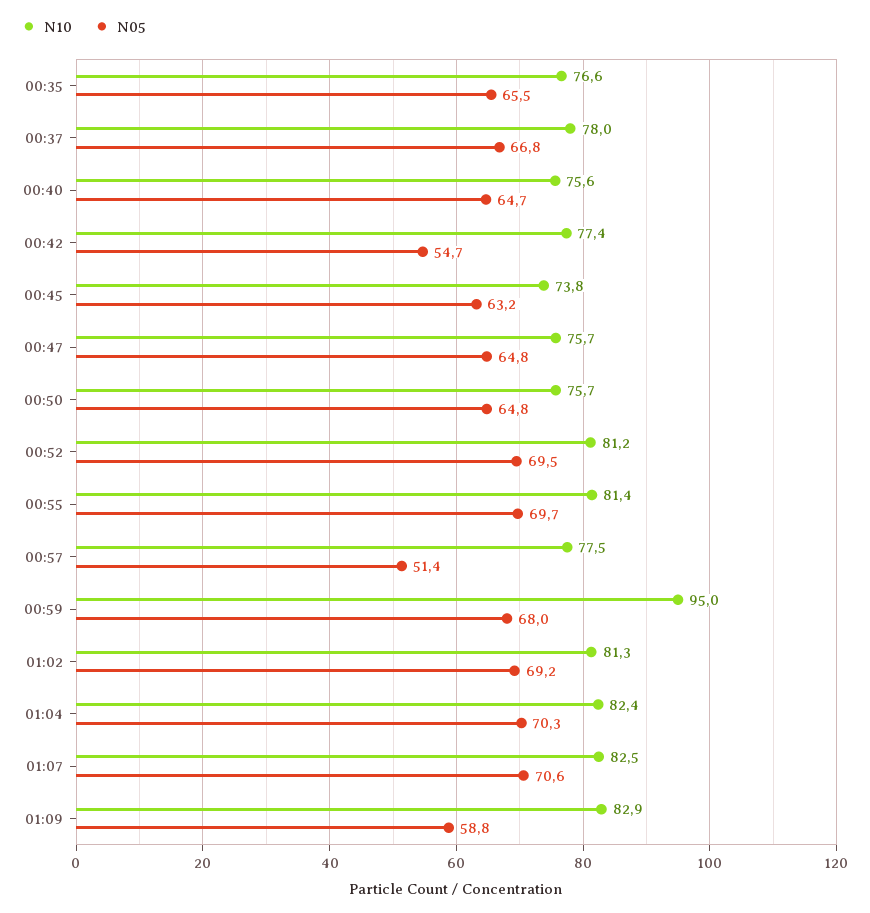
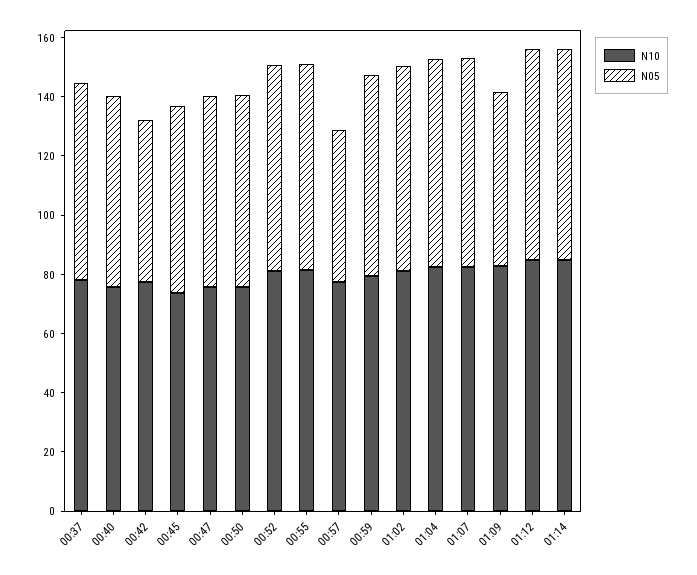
N10, 00:35: 76.6 -> none
N05, 00:35: 65.5 -> none
N10, 00:59: 95 -> 80
N10, 01:12: none -> 85
N05, 01:12: none -> 70
N10, 01:14: none -> 85
N05, 01:14: none -> 70

